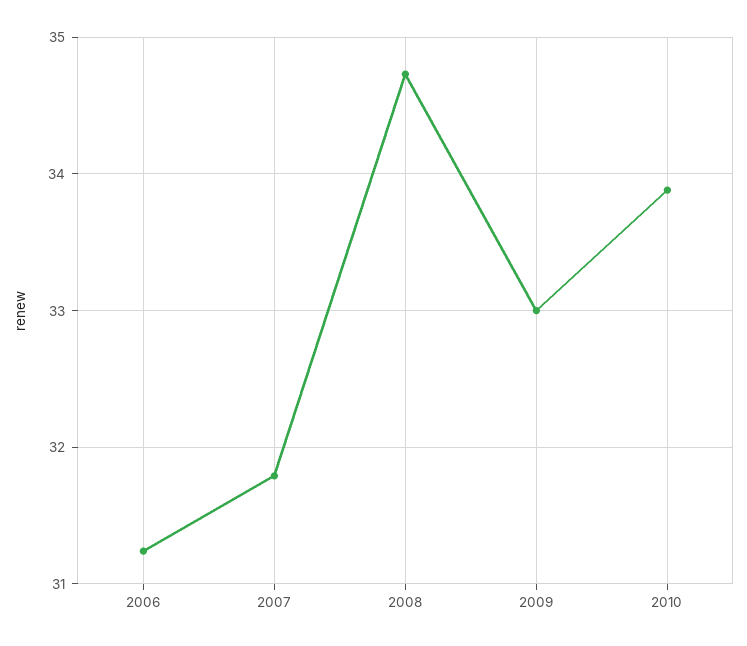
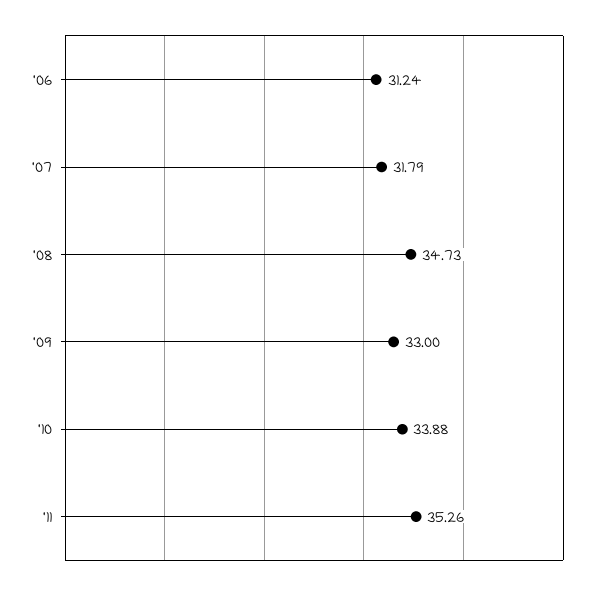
'11: none -> 35.26

